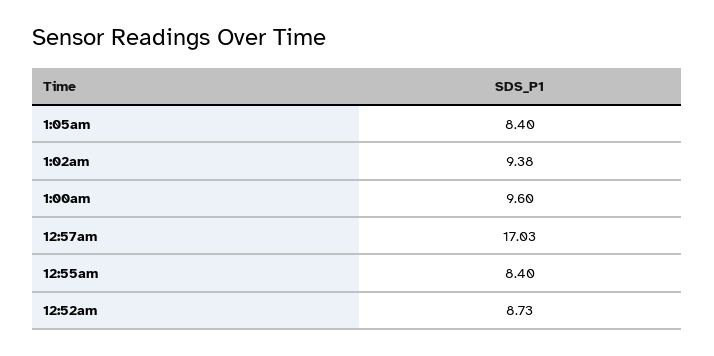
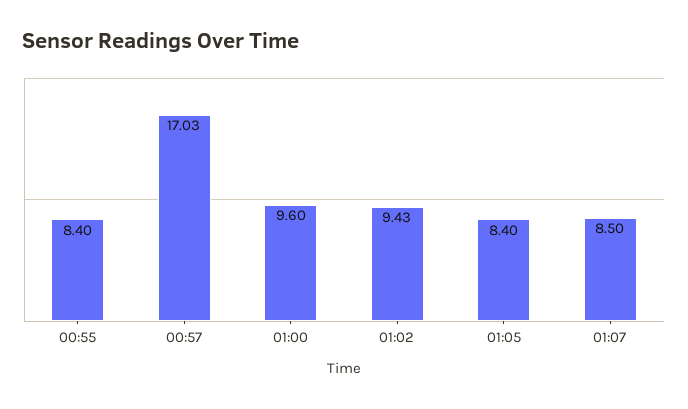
1:02am: 9.38 -> 9.43
12:52am: 8.73 -> none
01:07: none -> 8.5

